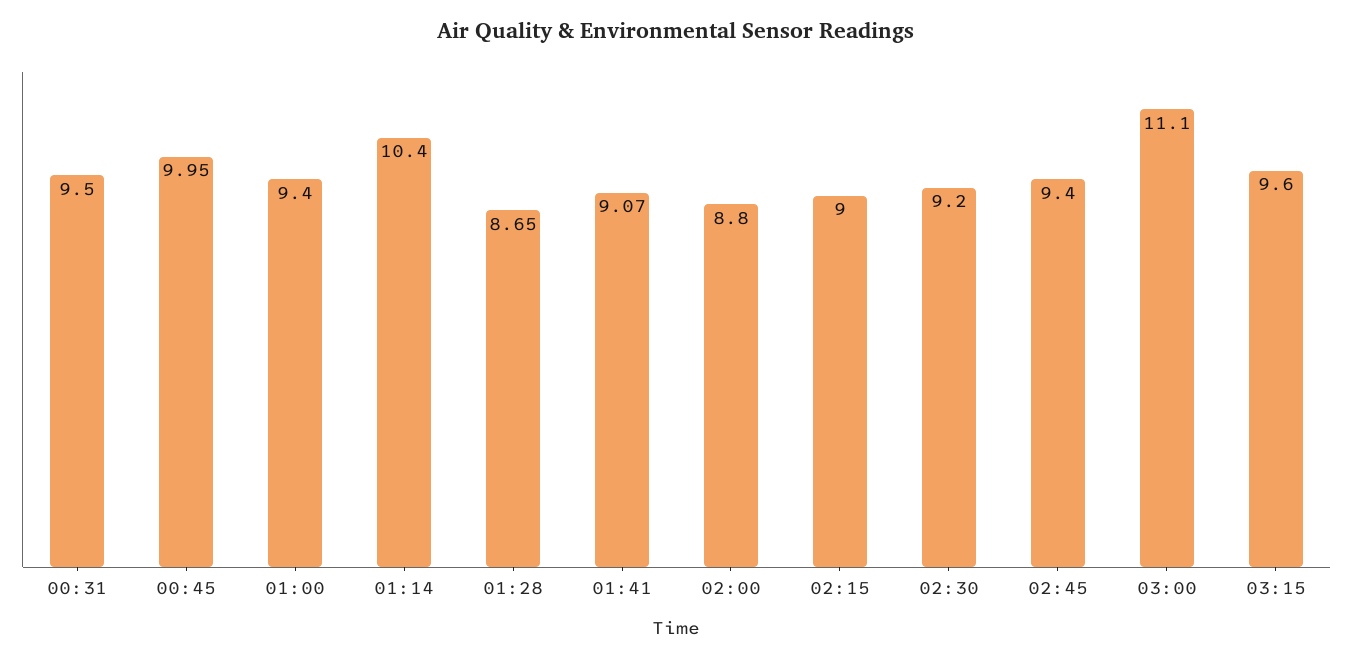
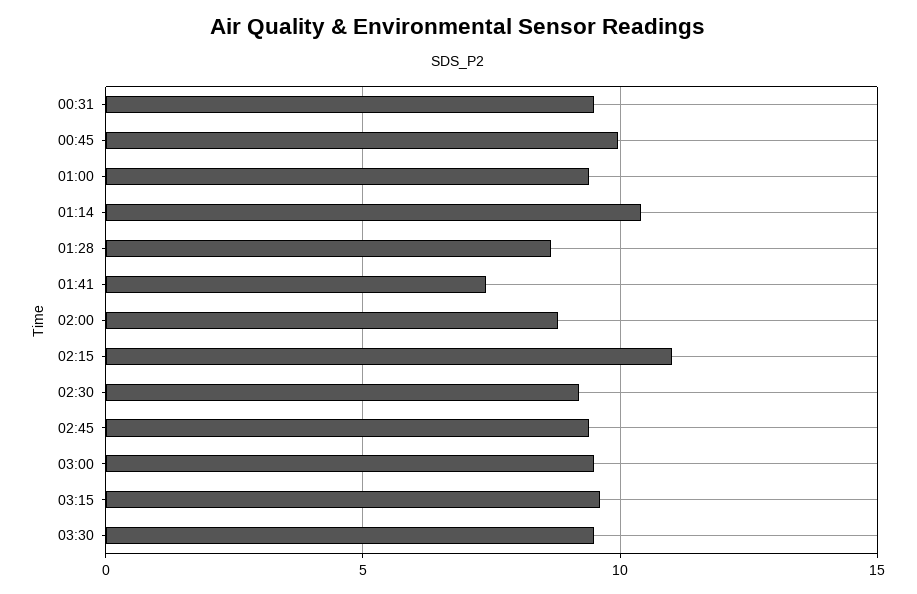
01:41: 9.07 -> 7.5
02:15: 9 -> 11
03:00: 11.1 -> 9.5
03:30: none -> 9.5

